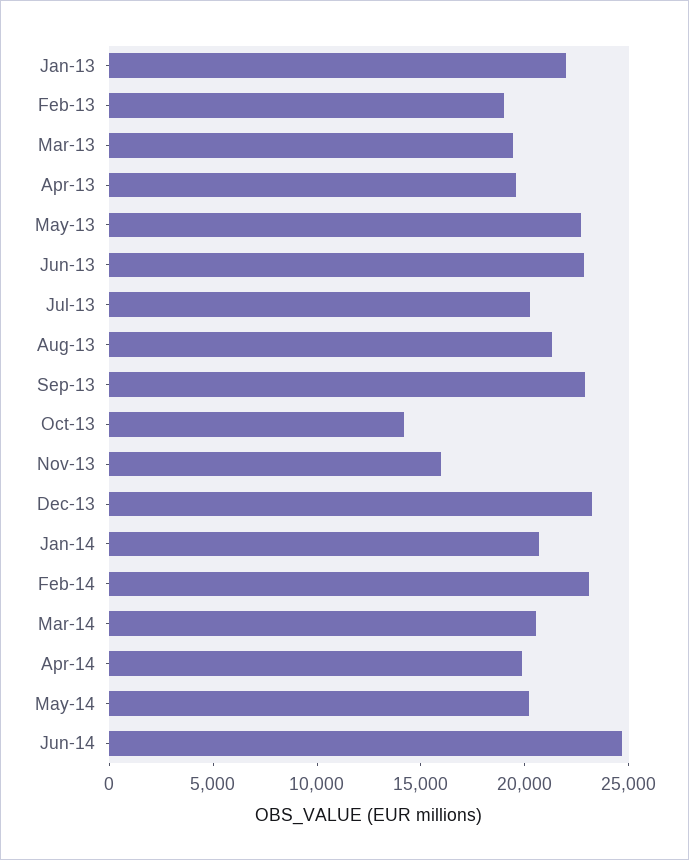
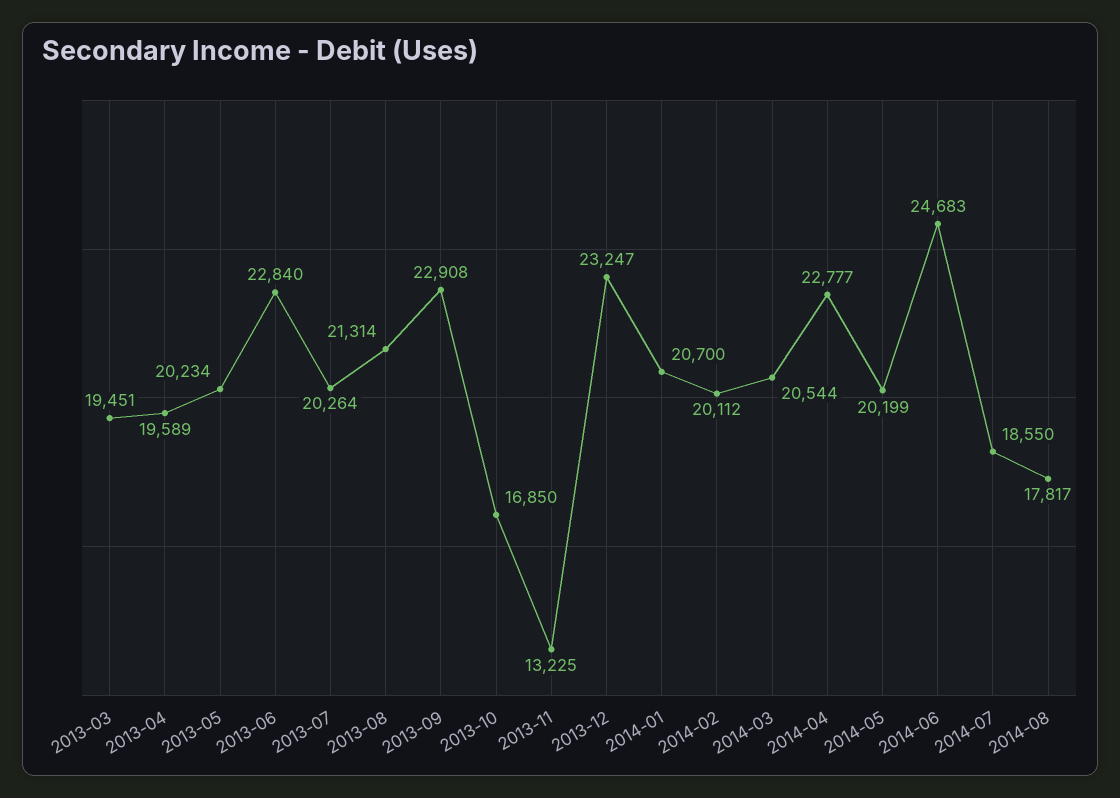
Jan-13: 22000 -> none
Feb-13: 19000 -> none
May-13: 23000 -> 20234
Oct-13: 14000 -> 16850
Nov-13: 16000 -> 13225
Feb-14: 23000 -> 20112
Apr-14: 20000 -> 22777
2014-07: none -> 18550
2014-08: none -> 17817

